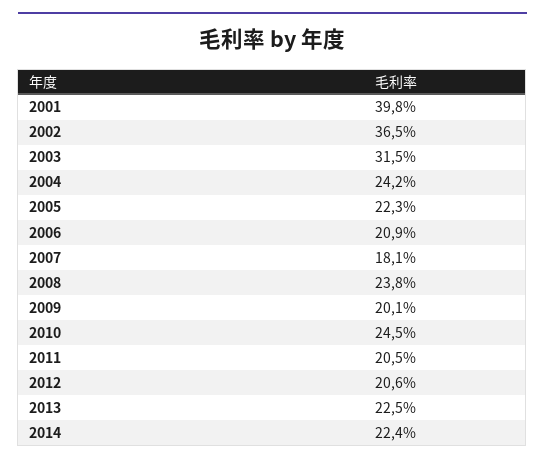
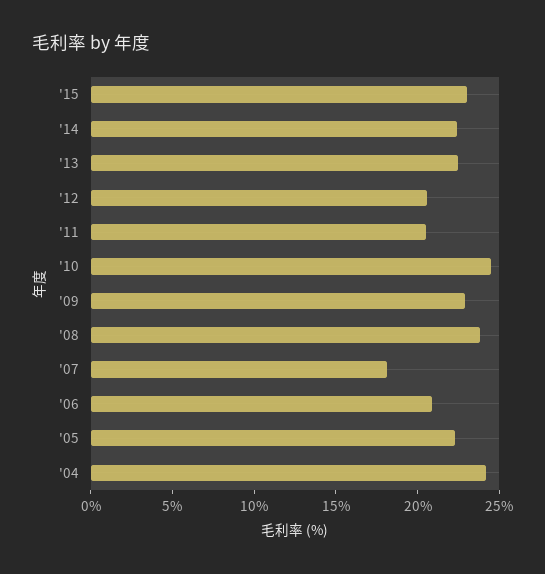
2001: 39.8 -> none
2002: 36.5 -> none
2003: 31.5 -> none
2009: 20.1 -> 23
'15: none -> 23

